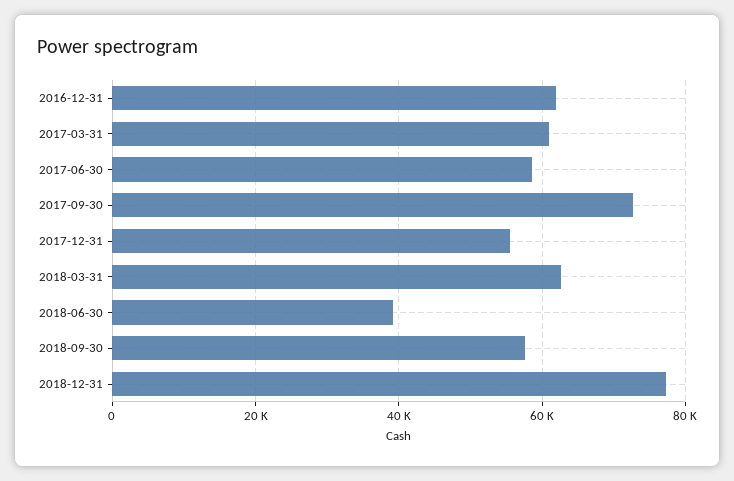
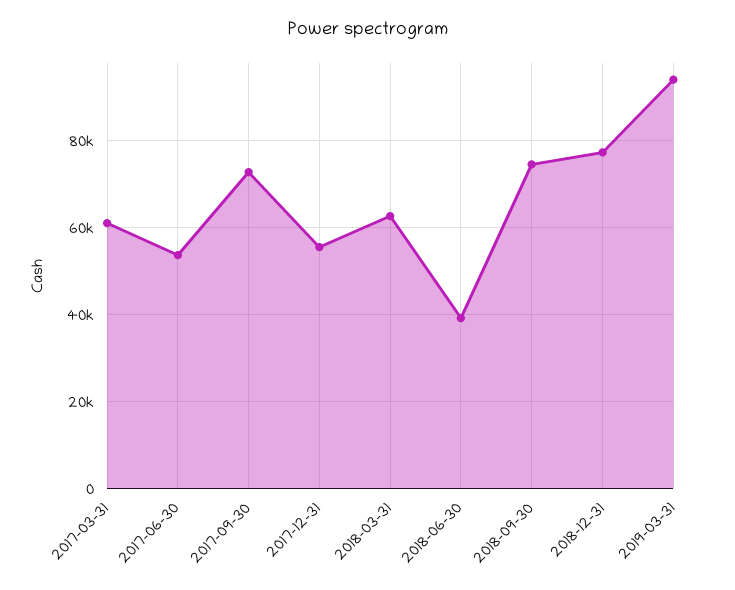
2016-12-31: 62000 -> none
2017-06-30: 58000 -> 54000
2018-09-30: 58000 -> 74000
2019-03-31: none -> 94000

